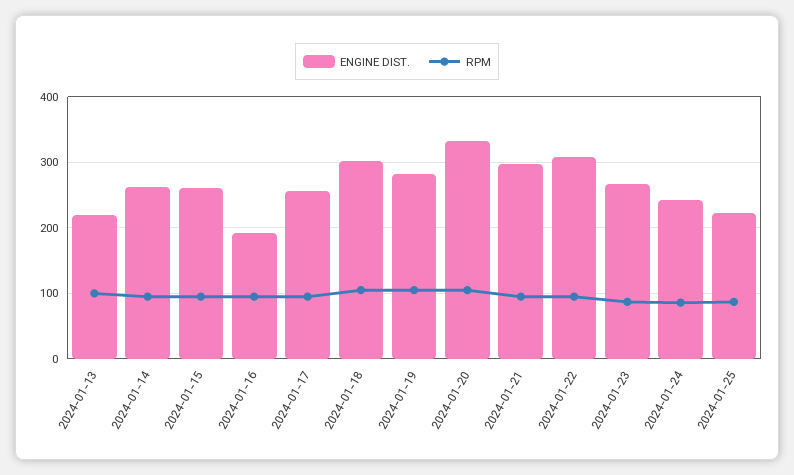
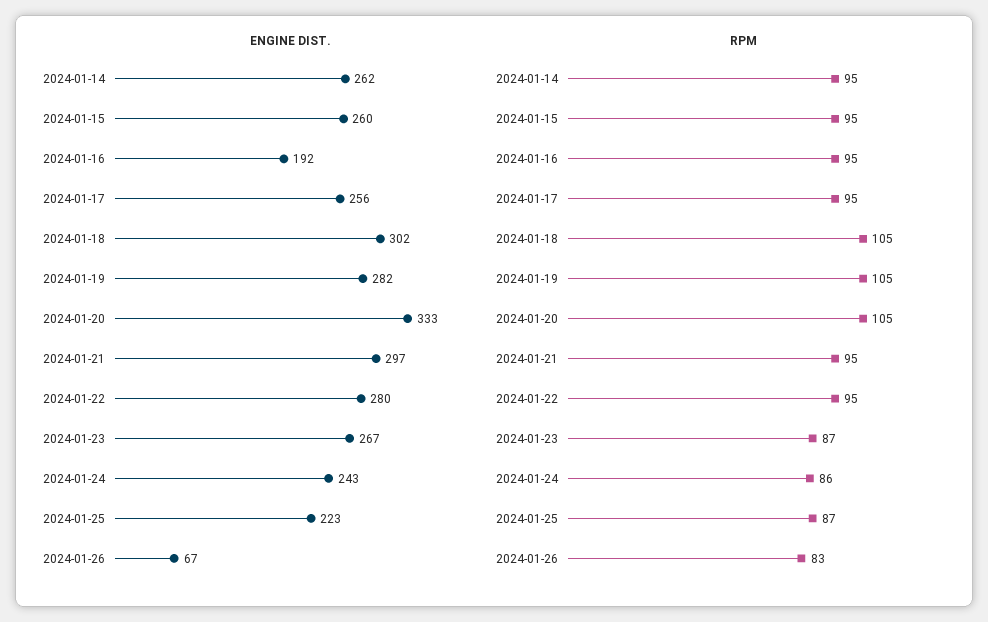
ENGINE DIST., 2024-01-13: 220 -> none
RPM, 2024-01-13: 100 -> none
ENGINE DIST., 2024-01-22: 310 -> 280
ENGINE DIST., 2024-01-26: none -> 67
RPM, 2024-01-26: none -> 83

